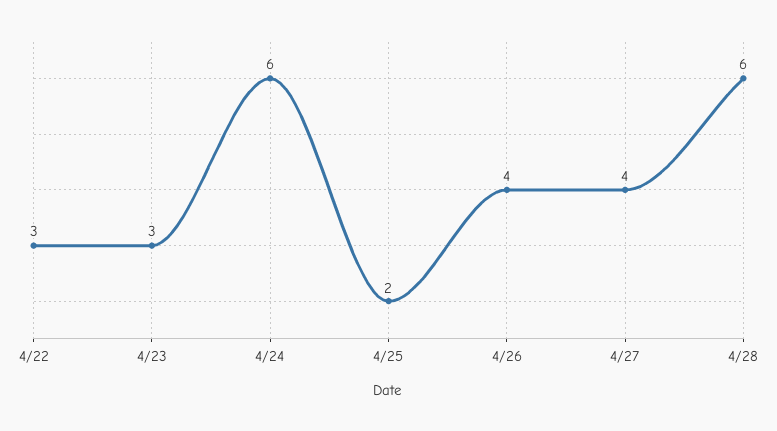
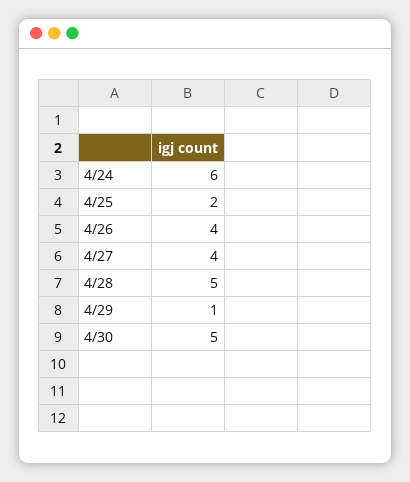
4/22: 3 -> none
4/23: 3 -> none
4/28: 6 -> 5
4/29: none -> 1
4/30: none -> 5

